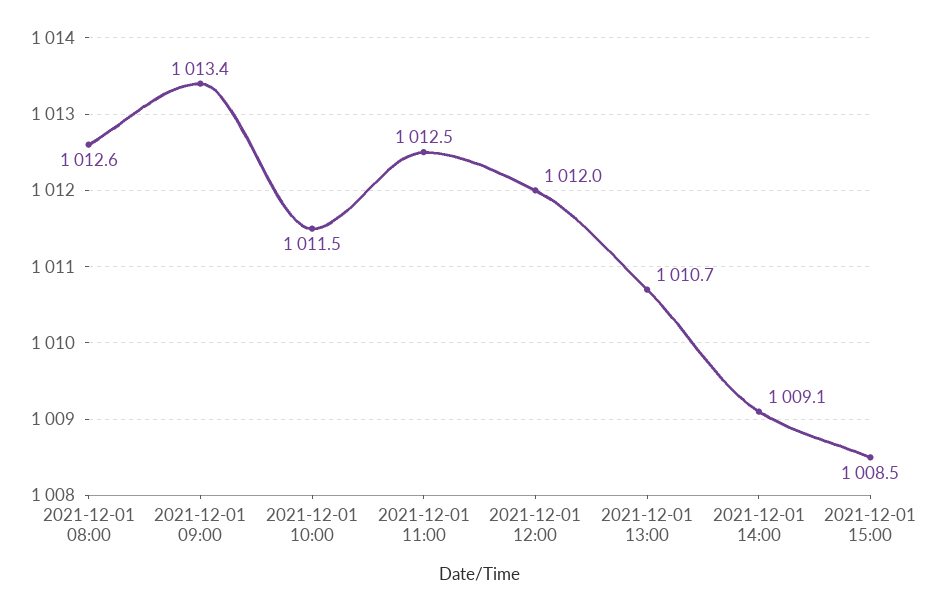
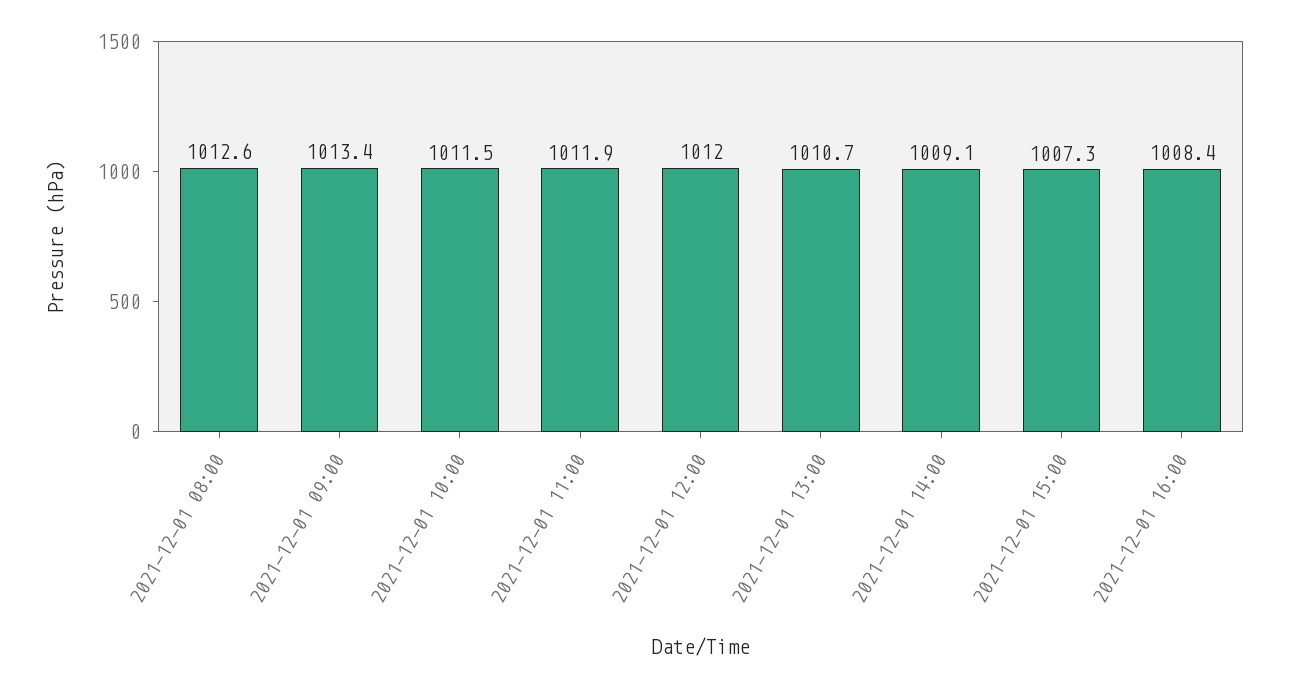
2021-12-01 11:00: 1012.5 -> 1011.9
2021-12-01 15:00: 1008.5 -> 1007.3
2021-12-01 16:00: none -> 1008.4

